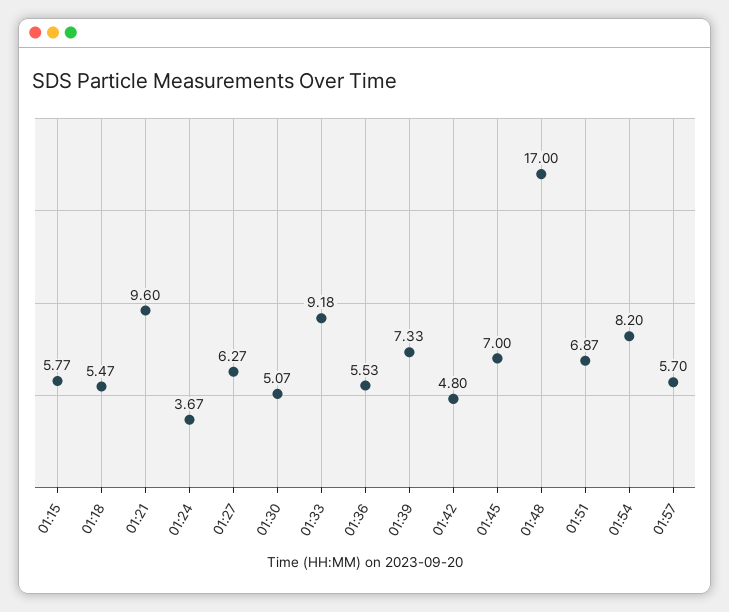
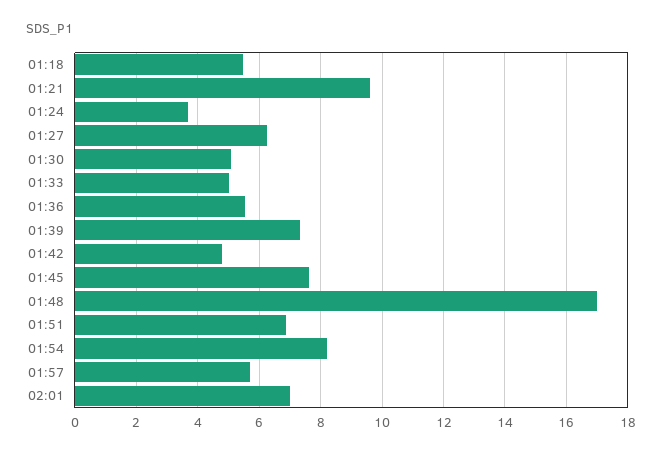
01:15: 5.77 -> none
01:33: 9.18 -> 5
01:45: 7 -> 7.6
02:01: none -> 7

